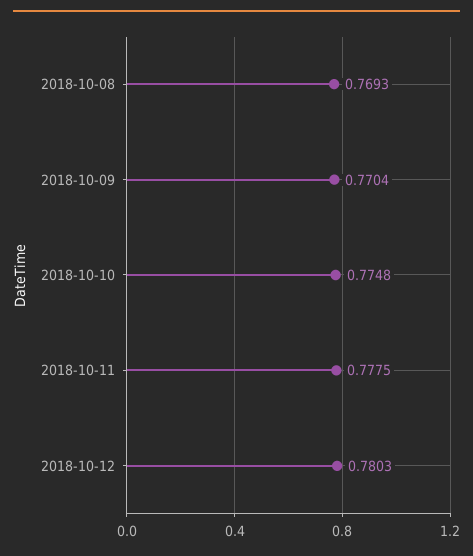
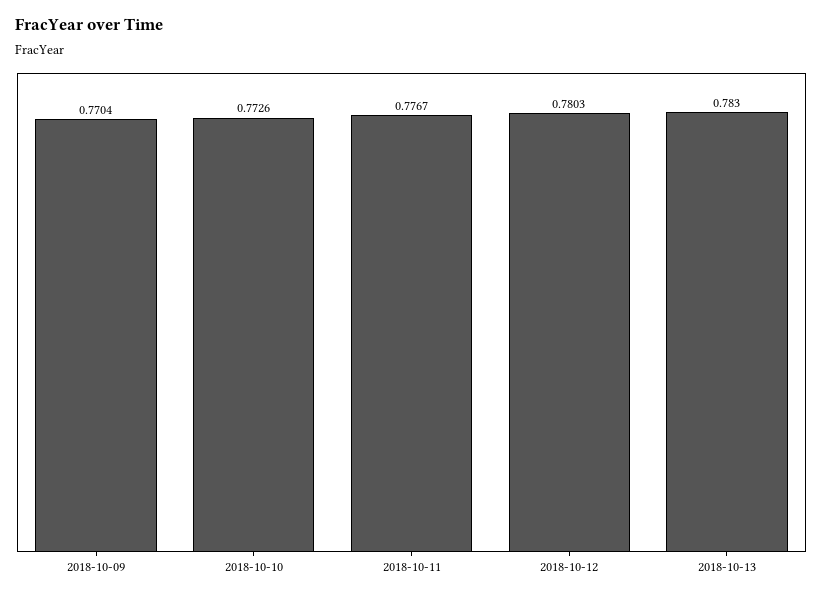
2018-10-08: 0.7693 -> none
2018-10-10: 0.7748 -> 0.7726
2018-10-11: 0.7775 -> 0.7767
2018-10-13: none -> 0.783

